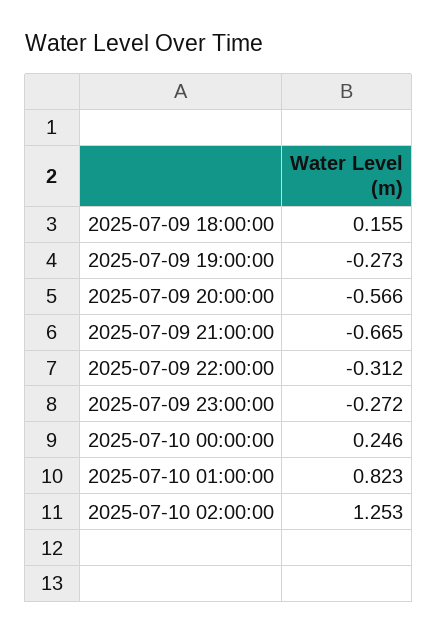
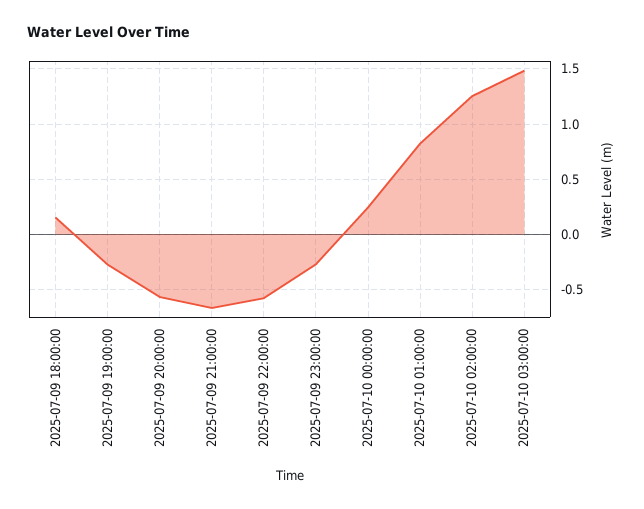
2025-07-09 22:00:00: -0.312 -> -0.6
2025-07-10 03:00:00: none -> 1.5

